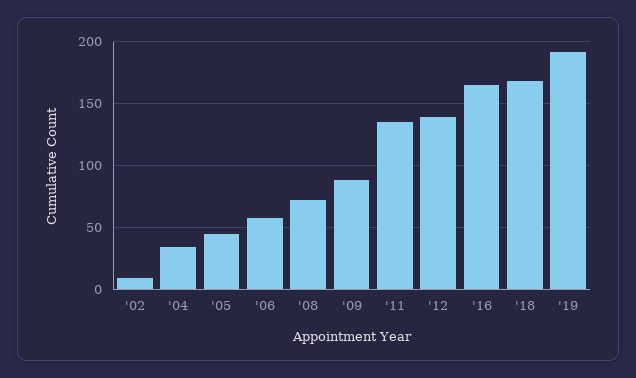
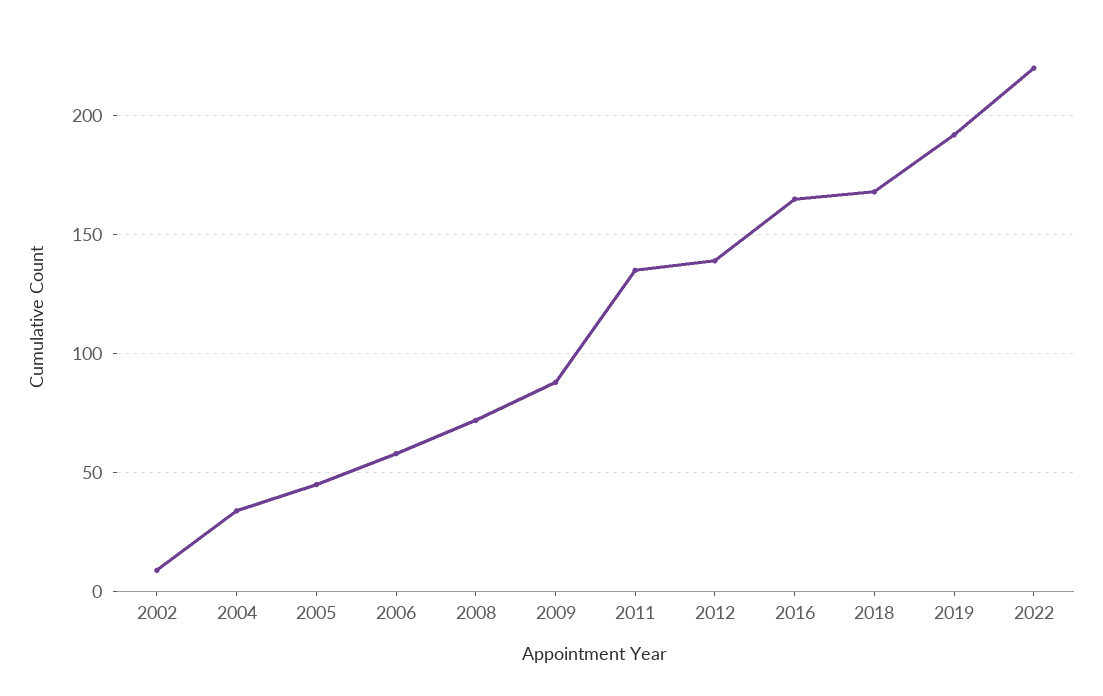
2022: none -> 220

